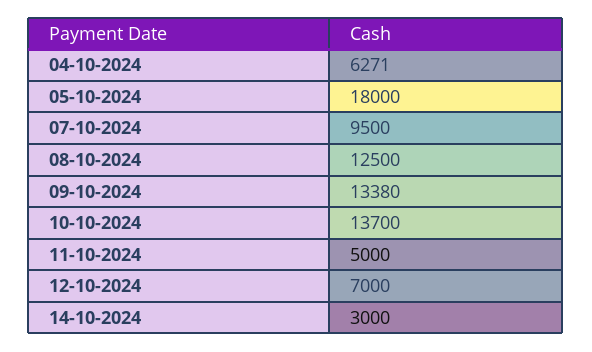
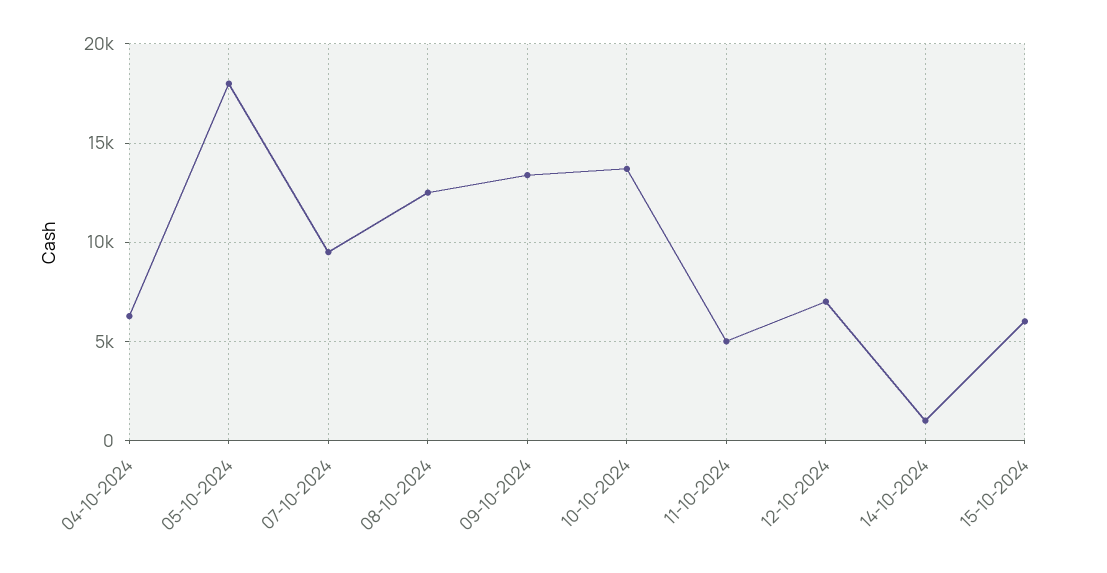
14-10-2024: 3000 -> 1000
15-10-2024: none -> 6000

